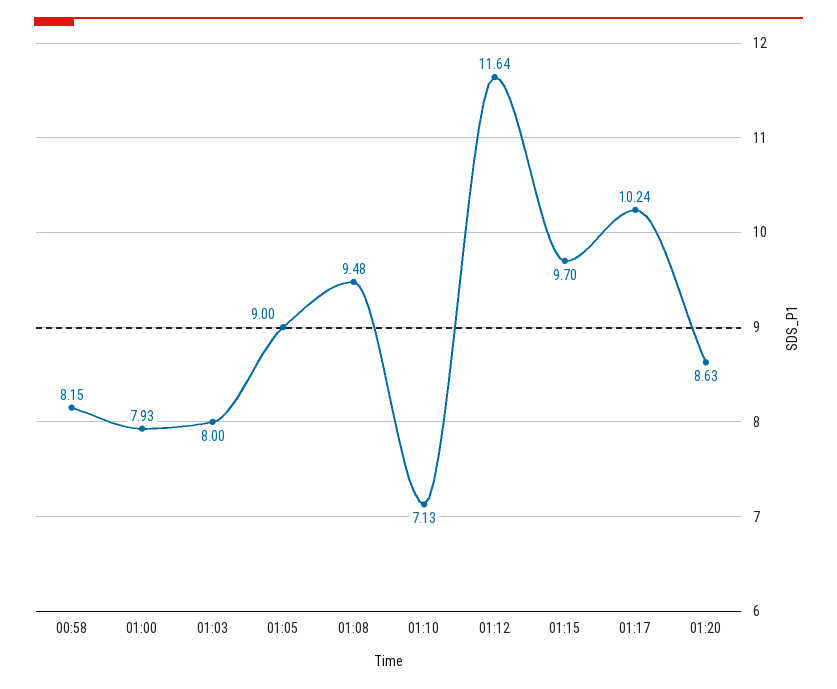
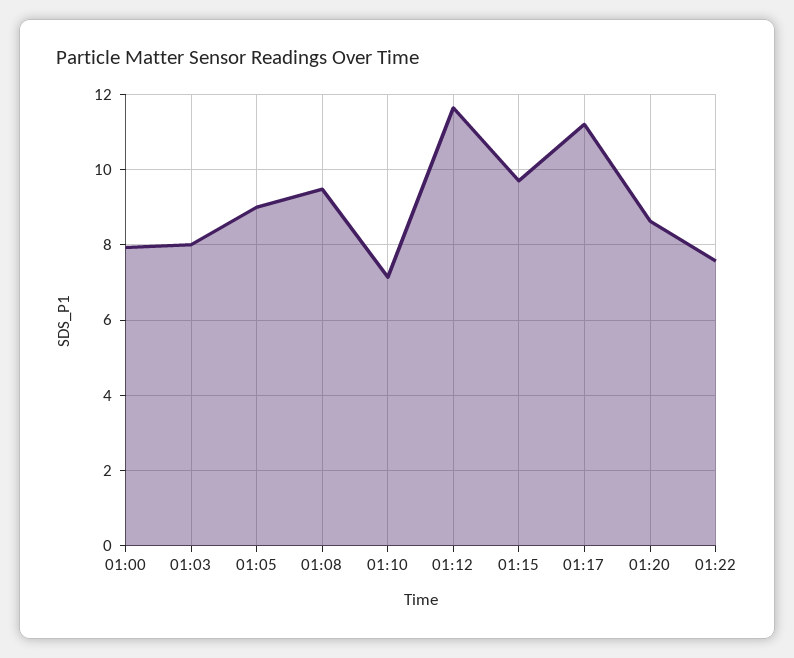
00:58: 8.15 -> none
01:17: 10.24 -> 11.2
01:22: none -> 7.6

